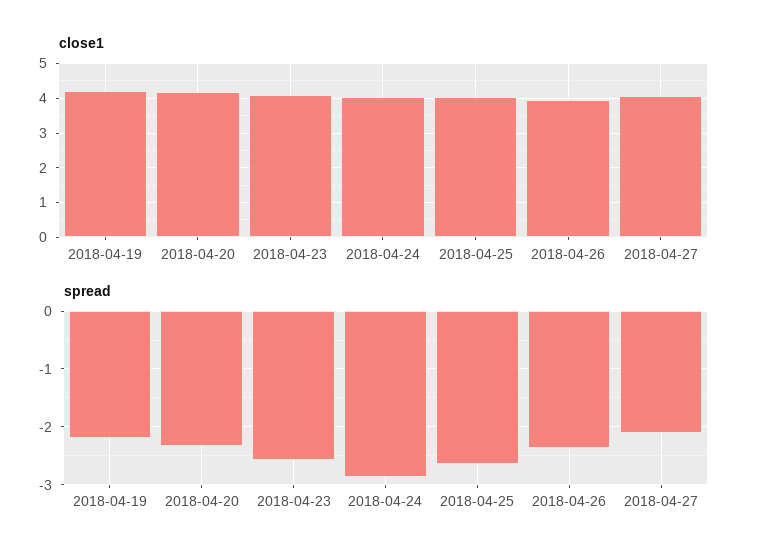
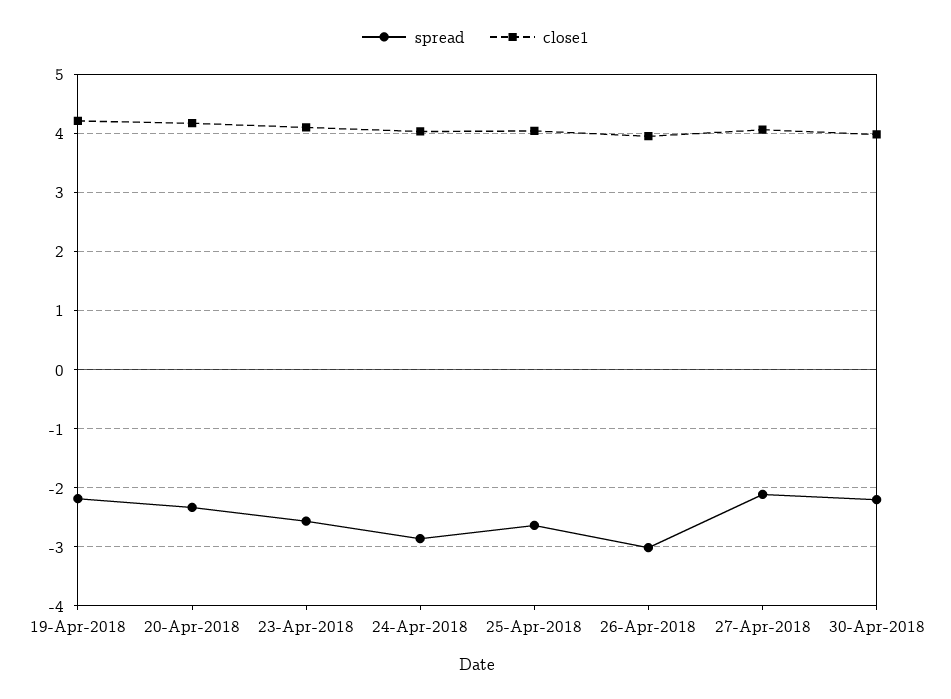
spread, 2018-04-26: -2.4 -> -3
spread, 30-Apr-2018: none -> -2.2
close1, 30-Apr-2018: none -> 4

